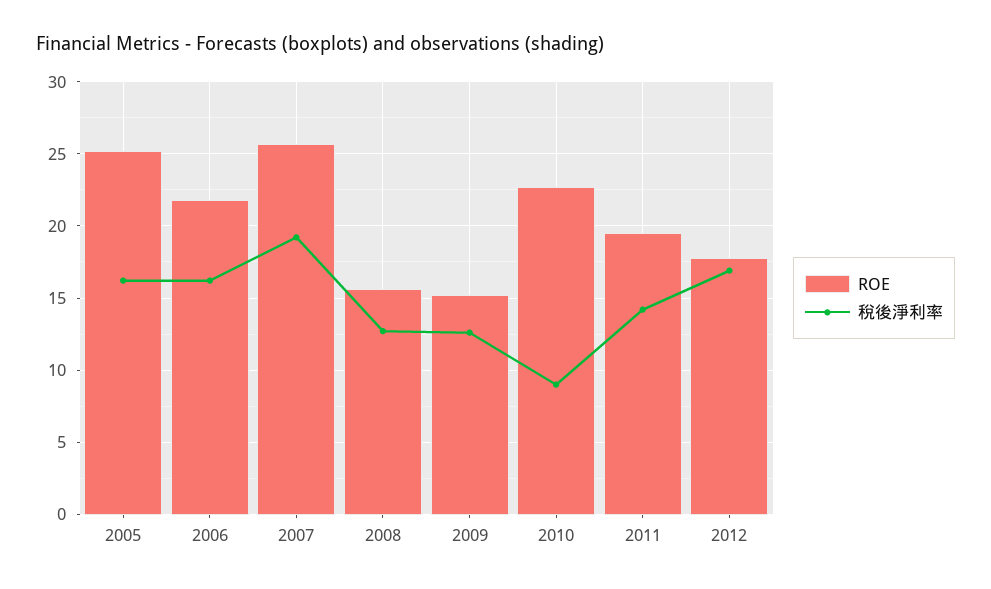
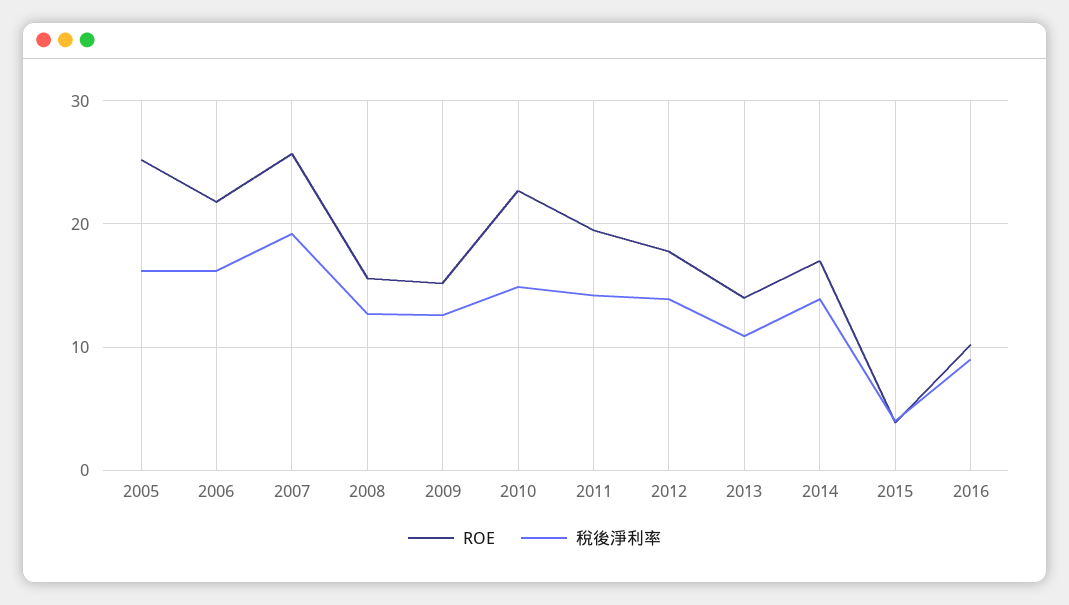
稅後淨利率, 2010: 9 -> 15
稅後淨利率, 2012: 17 -> 14
ROE, 2013: none -> 14
稅後淨利率, 2013: none -> 11
ROE, 2014: none -> 17
稅後淨利率, 2014: none -> 14
ROE, 2015: none -> 4
稅後淨利率, 2015: none -> 4
ROE, 2016: none -> 10
稅後淨利率, 2016: none -> 9

